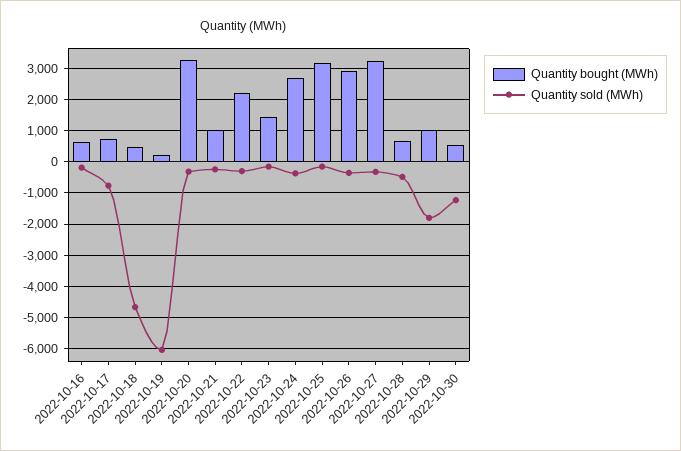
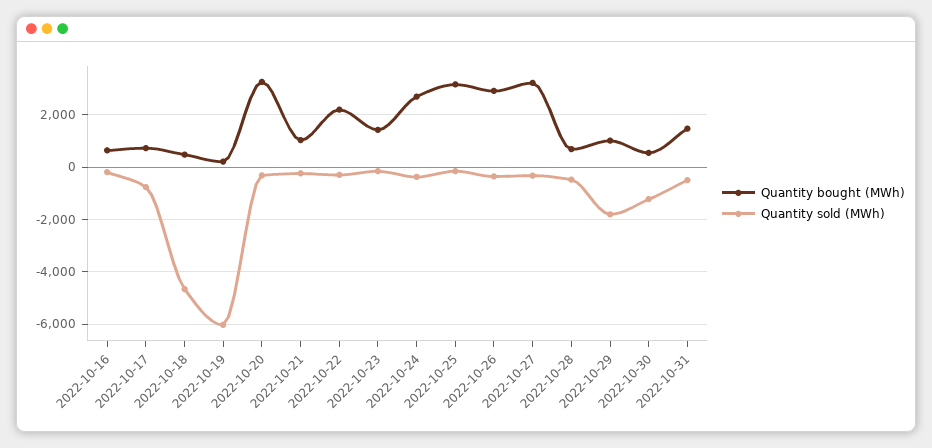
Quantity bought (MWh), 2022-10-31: none -> 1500
Quantity sold (MWh), 2022-10-31: none -> -500

